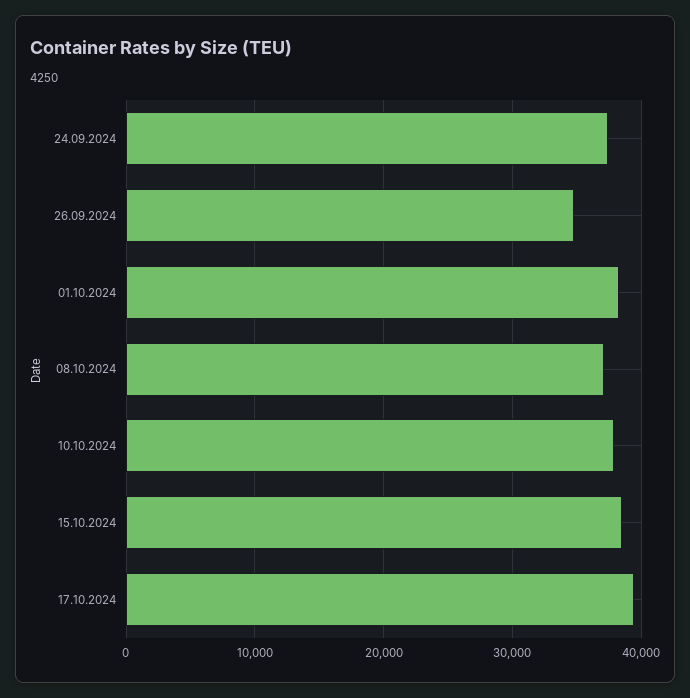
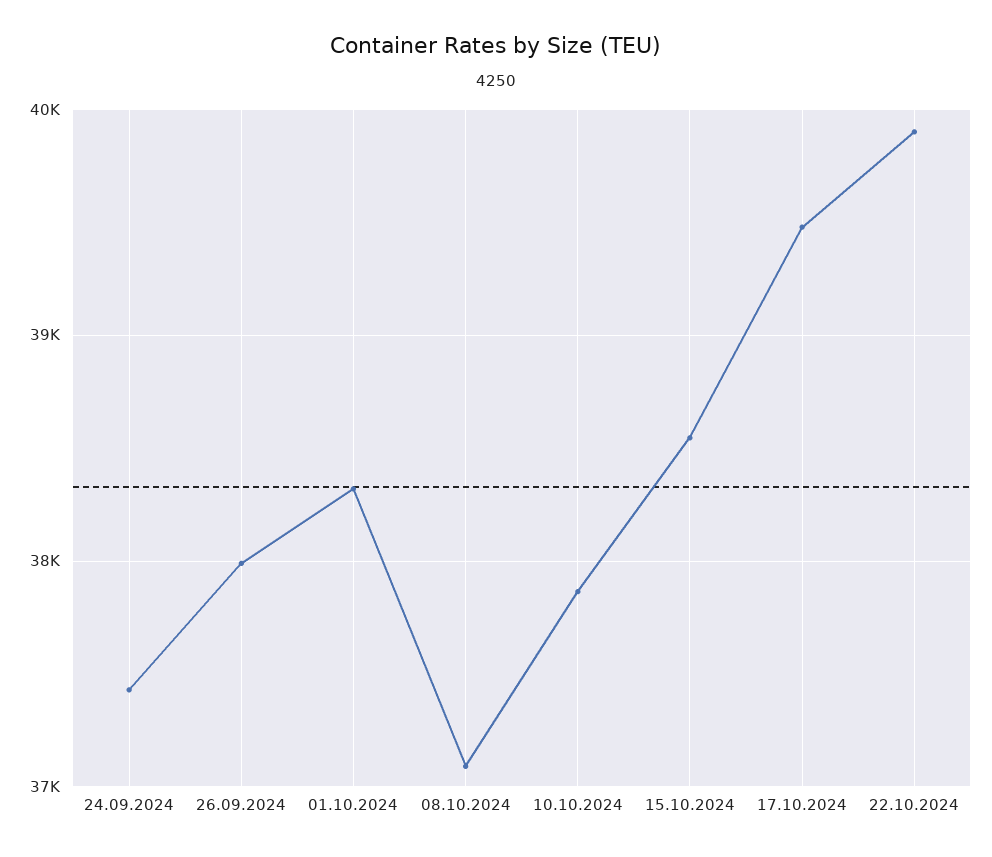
26.09.2024: 35000 -> 38000
22.10.2024: none -> 39900

